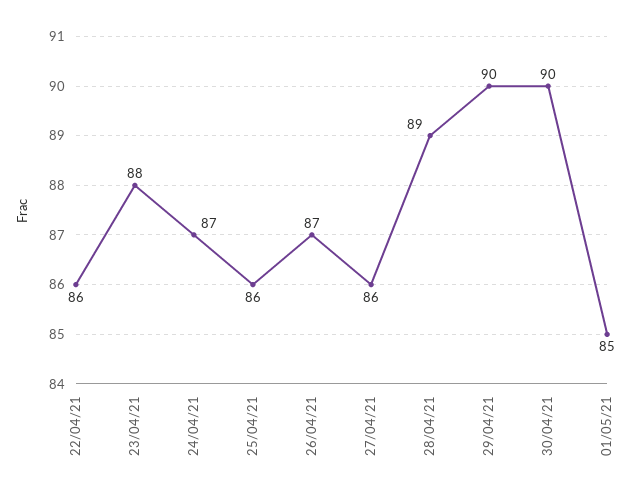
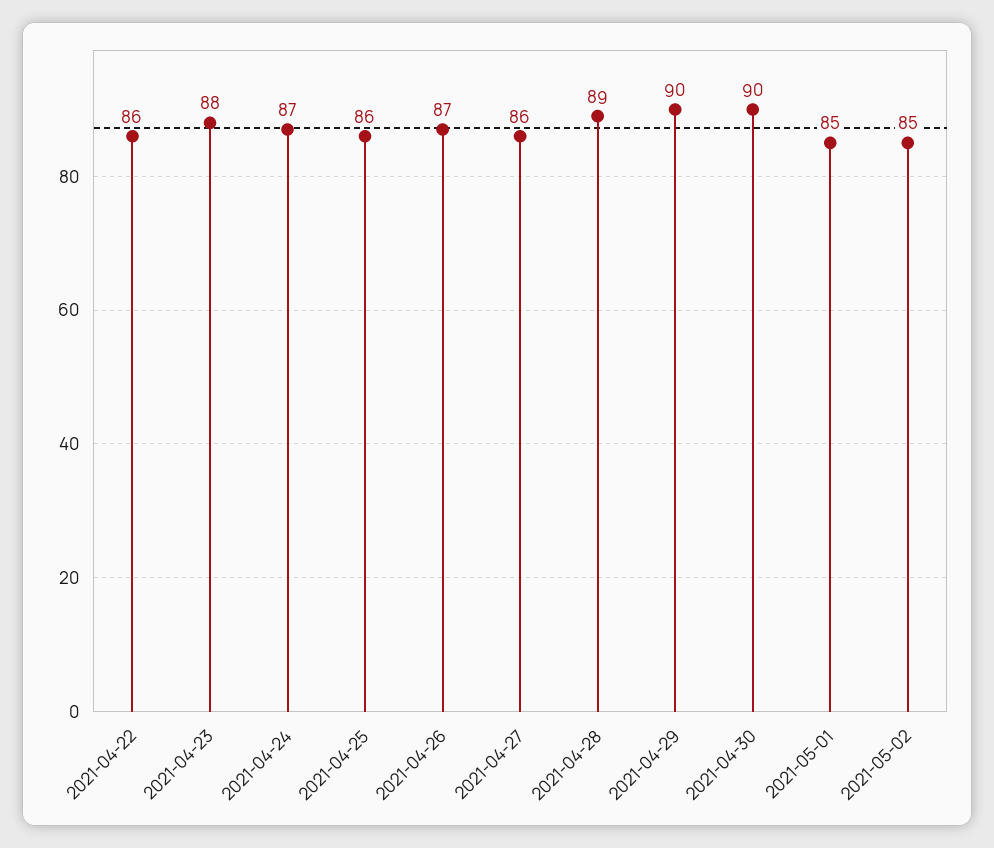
2021-05-02: none -> 85

